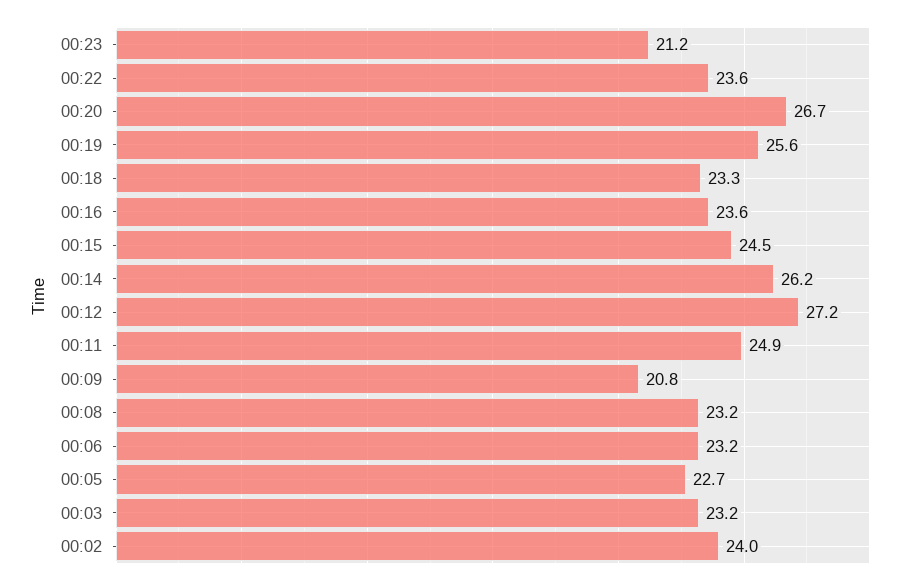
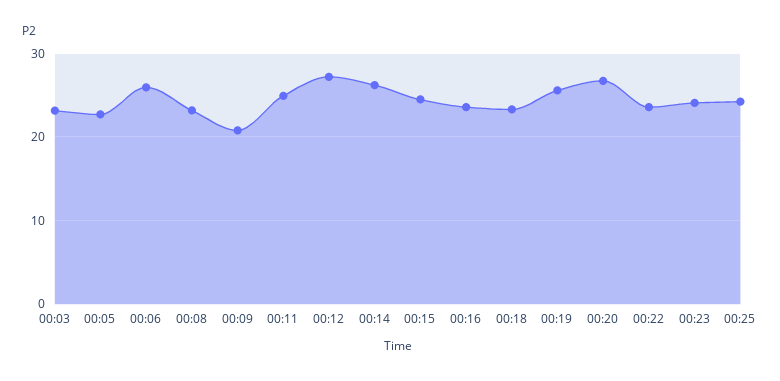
00:23: 21.2 -> 24
00:06: 23.2 -> 26
00:02: 24 -> none
00:25: none -> 24

